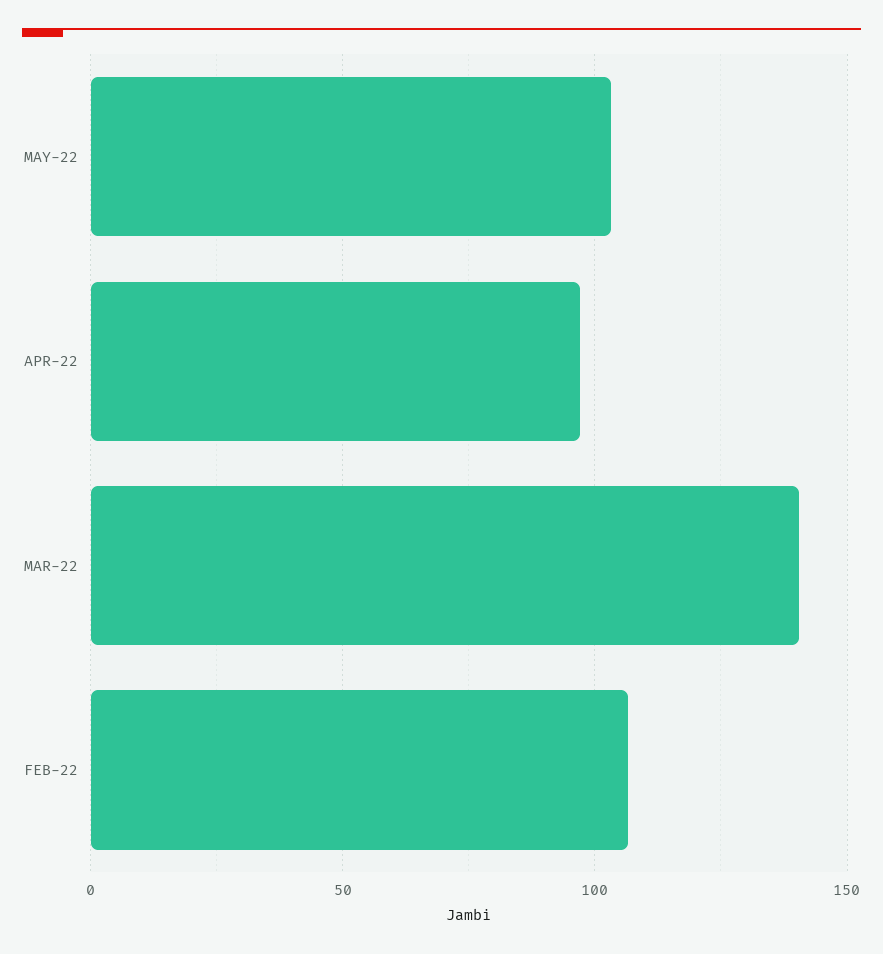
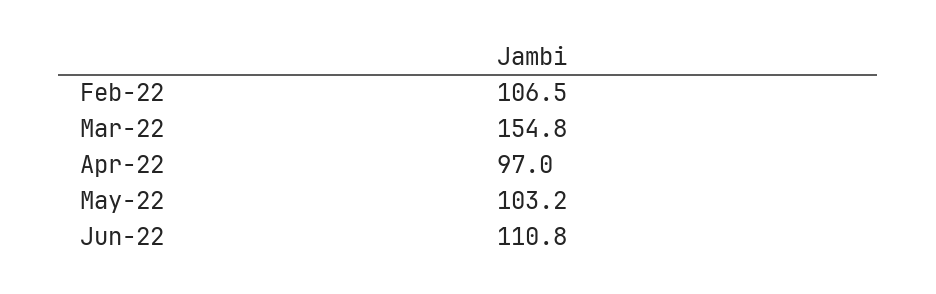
MAR-22: 140 -> 154.8
Jun-22: none -> 110.8

